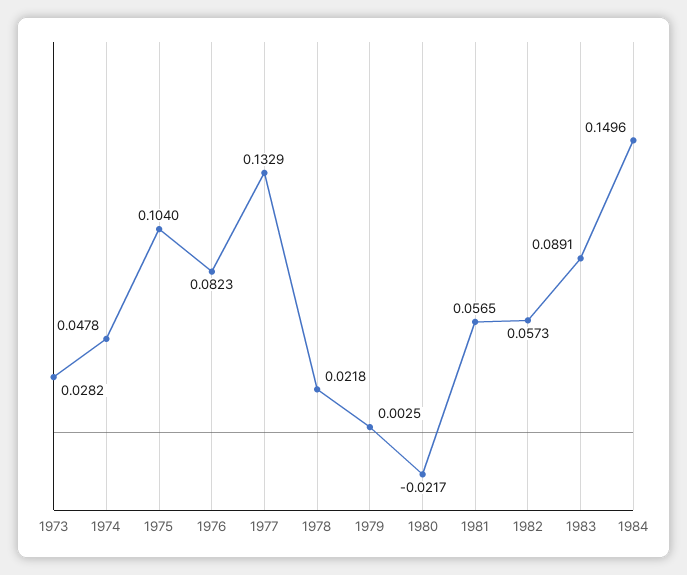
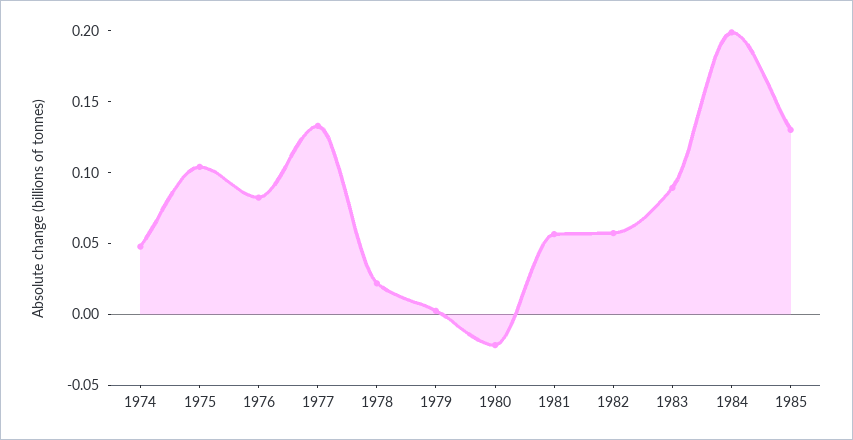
1973: 0.0282 -> none
1984: 0.1496 -> 0.2
1985: none -> 0.13

